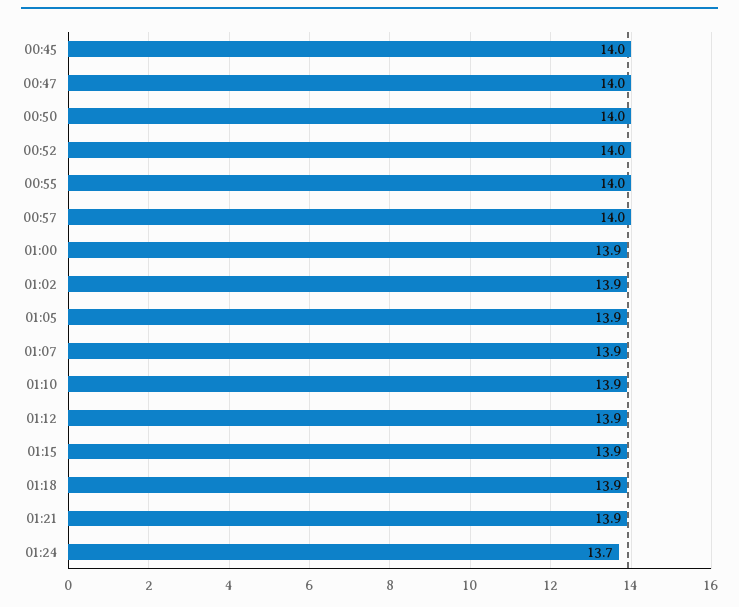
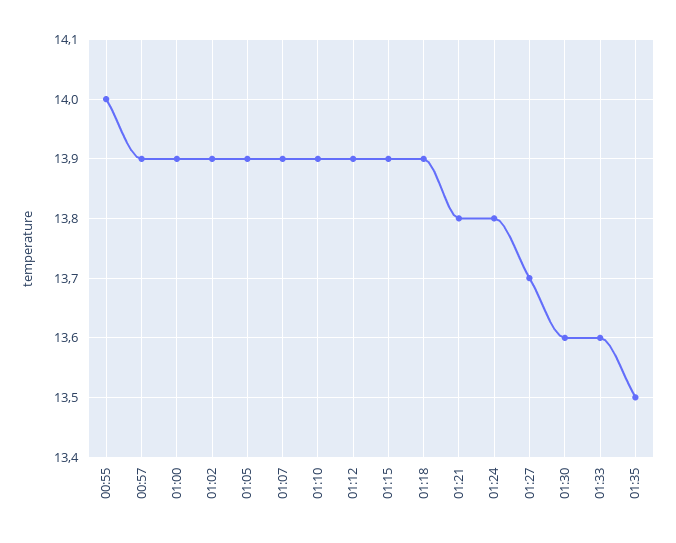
00:45: 14 -> none
00:47: 14 -> none
00:50: 14 -> none
00:52: 14 -> none
00:57: 14 -> 13.9
01:21: 13.9 -> 13.8
01:24: 13.7 -> 13.8
01:27: none -> 13.7
01:30: none -> 13.6
01:33: none -> 13.6
01:35: none -> 13.5

